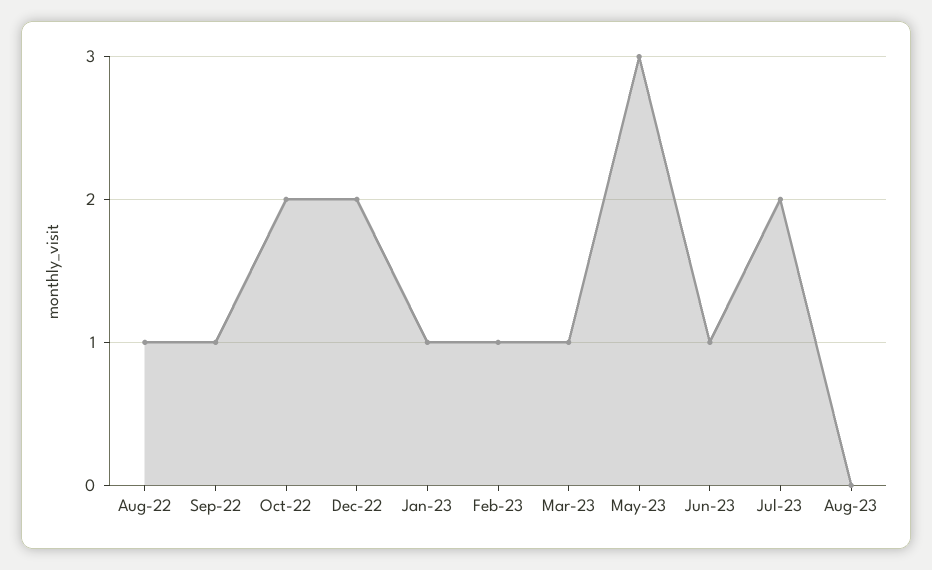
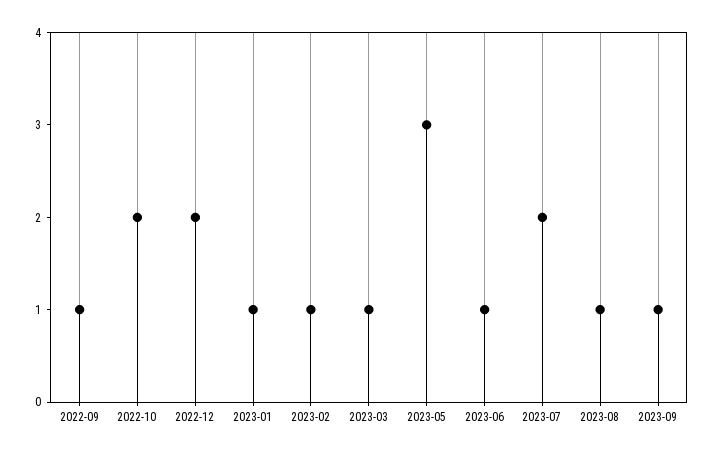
Aug-22: 1 -> none
Aug-23: 0 -> 1
2023-09: none -> 1

